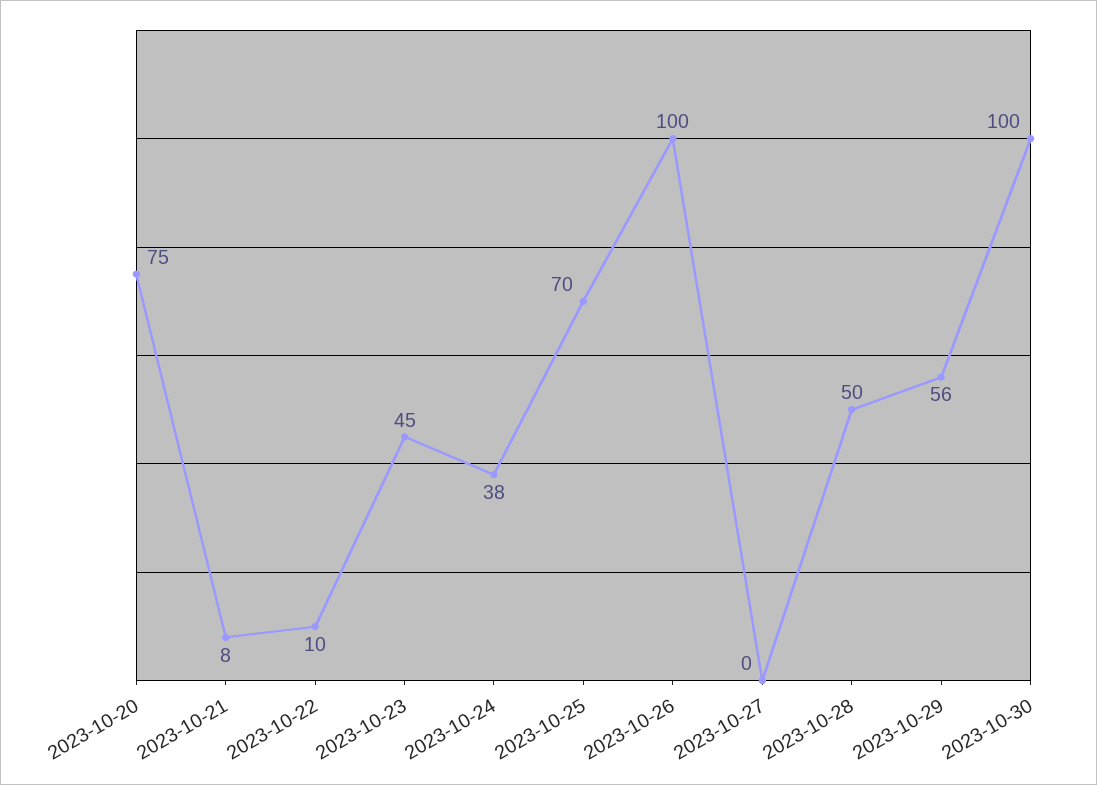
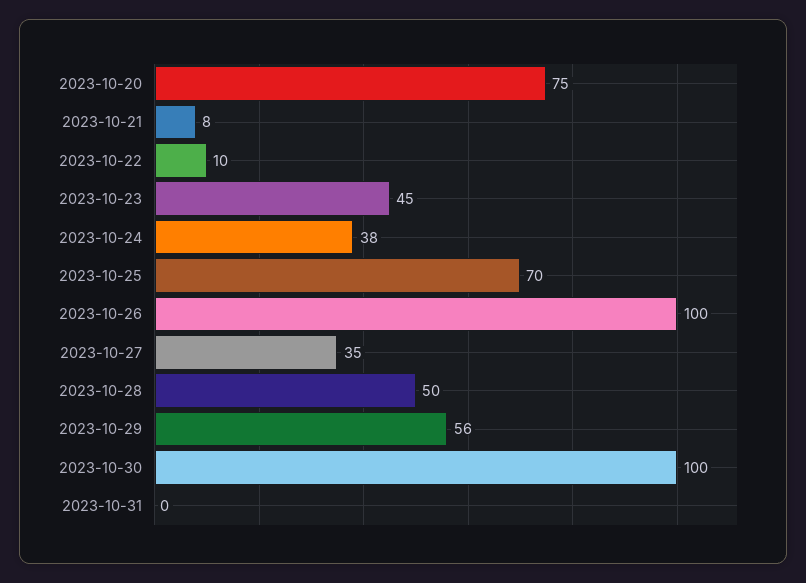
2023-10-27: 0 -> 35
2023-10-31: none -> 0

